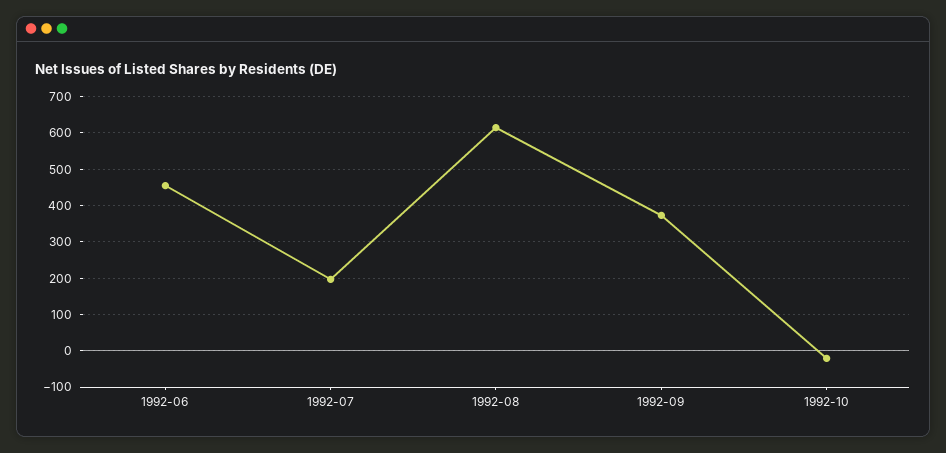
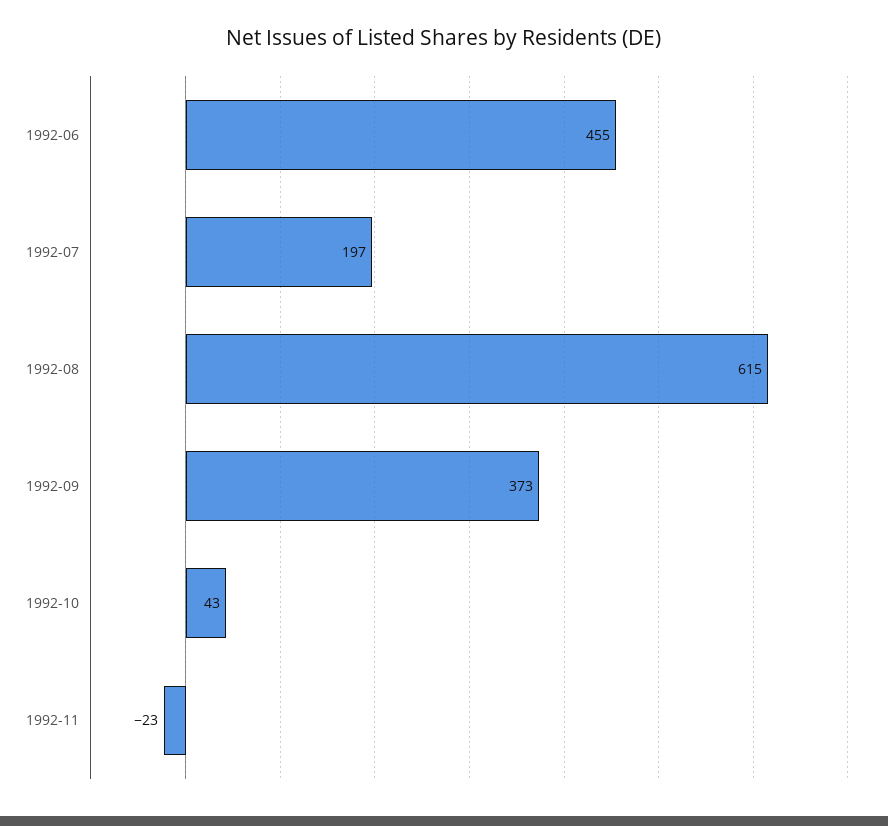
1992-10: -20 -> 43
1992-11: none -> -23

